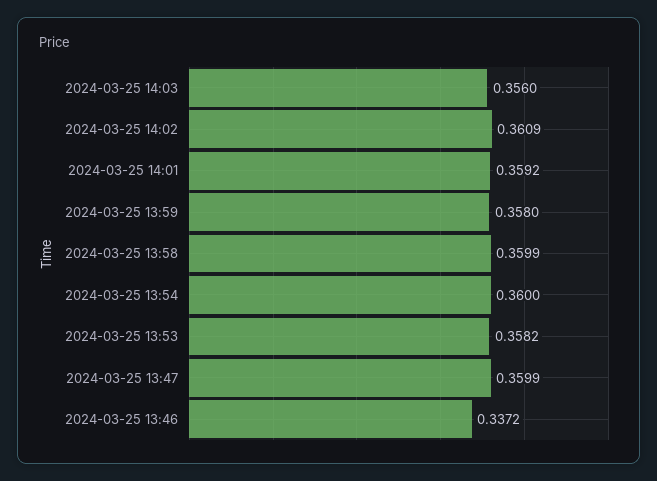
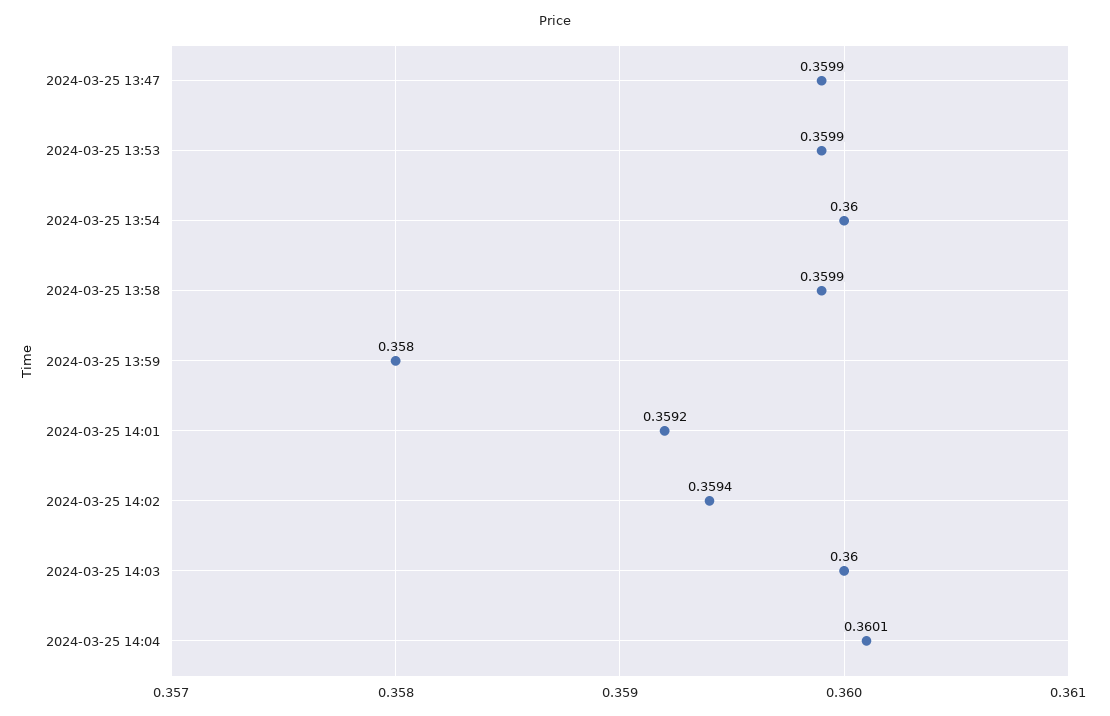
2024-03-25 14:03: 0.356 -> 0.36
2024-03-25 14:02: 0.3609 -> 0.3594
2024-03-25 13:53: 0.3582 -> 0.3599
2024-03-25 13:46: 0.3372 -> none
2024-03-25 14:04: none -> 0.3601

